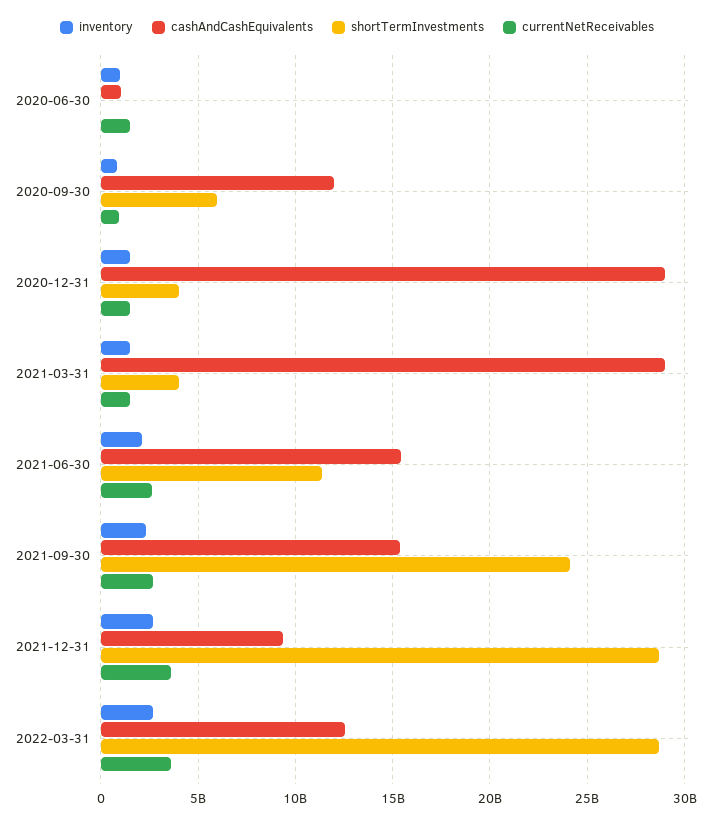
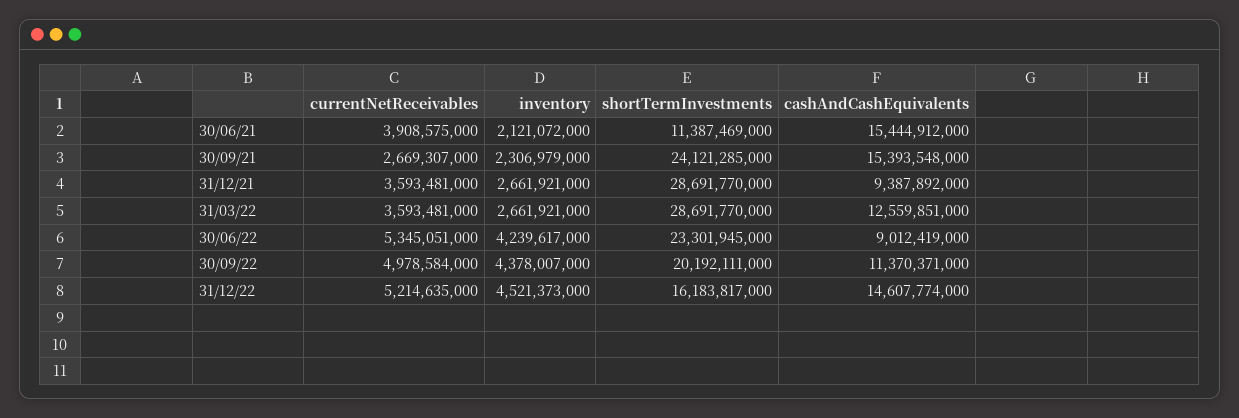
inventory, 2020-06-30: 1000000000 -> none
cashAndCashEquivalents, 2020-06-30: 1000000000 -> none
shortTermInvestments, 2020-06-30: 0 -> none
currentNetReceivables, 2020-06-30: 1500000000 -> none
inventory, 2020-09-30: 1000000000 -> none
cashAndCashEquivalents, 2020-09-30: 12000000000 -> none
shortTermInvestments, 2020-09-30: 6000000000 -> none
currentNetReceivables, 2020-09-30: 1000000000 -> none
inventory, 2020-12-31: 1500000000 -> none
cashAndCashEquivalents, 2020-12-31: 29000000000 -> none
shortTermInvestments, 2020-12-31: 4000000000 -> none
currentNetReceivables, 2020-12-31: 1500000000 -> none
inventory, 2021-03-31: 1500000000 -> none
cashAndCashEquivalents, 2021-03-31: 29000000000 -> none
shortTermInvestments, 2021-03-31: 4000000000 -> none
currentNetReceivables, 2021-03-31: 1500000000 -> none
currentNetReceivables, 2021-06-30: 2500000000 -> 3908575000
currentNetReceivables, 30/06/22: none -> 5345051000
inventory, 30/06/22: none -> 4239617000
shortTermInvestments, 30/06/22: none -> 23301945000
cashAndCashEquivalents, 30/06/22: none -> 9012419000
currentNetReceivables, 30/09/22: none -> 4978584000
inventory, 30/09/22: none -> 4378007000
shortTermInvestments, 30/09/22: none -> 20192111000
cashAndCashEquivalents, 30/09/22: none -> 11370371000
currentNetReceivables, 31/12/22: none -> 5214635000
inventory, 31/12/22: none -> 4521373000
shortTermInvestments, 31/12/22: none -> 16183817000
cashAndCashEquivalents, 31/12/22: none -> 14607774000

